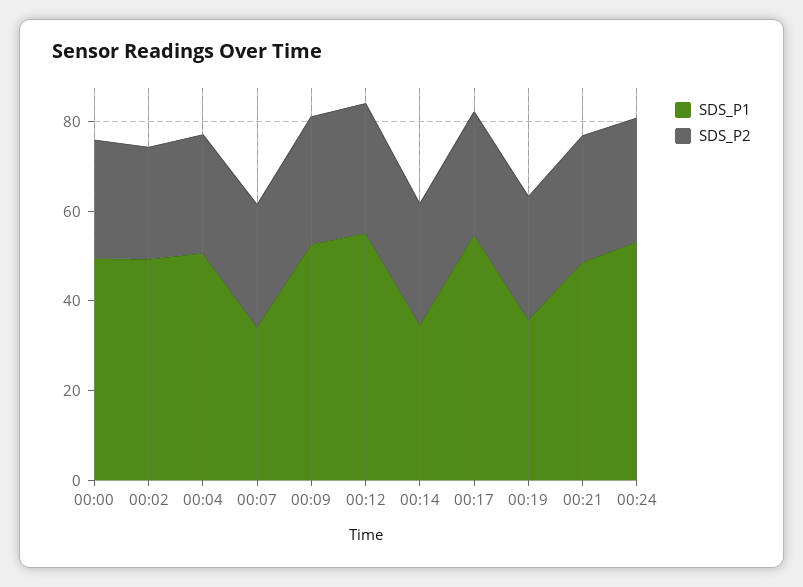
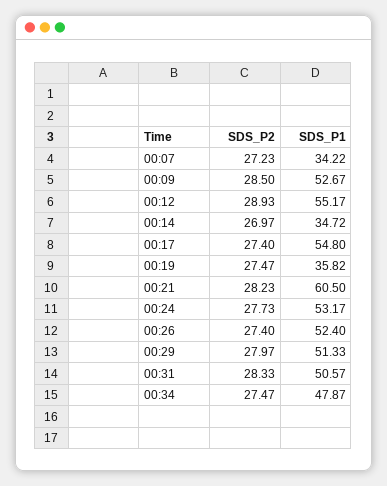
SDS_P1, 00:00: 50 -> none
SDS_P2, 00:00: 25 -> none
SDS_P1, 00:02: 50 -> none
SDS_P2, 00:02: 25 -> none
SDS_P1, 00:04: 50 -> none
SDS_P2, 00:04: 25 -> none
SDS_P1, 00:21: 50 -> 60.5
SDS_P2, 00:26: none -> 27.4
SDS_P1, 00:26: none -> 52.4
SDS_P2, 00:29: none -> 27.97
SDS_P1, 00:29: none -> 51.33
SDS_P2, 00:31: none -> 28.33
SDS_P1, 00:31: none -> 50.57
SDS_P2, 00:34: none -> 27.47
SDS_P1, 00:34: none -> 47.87

